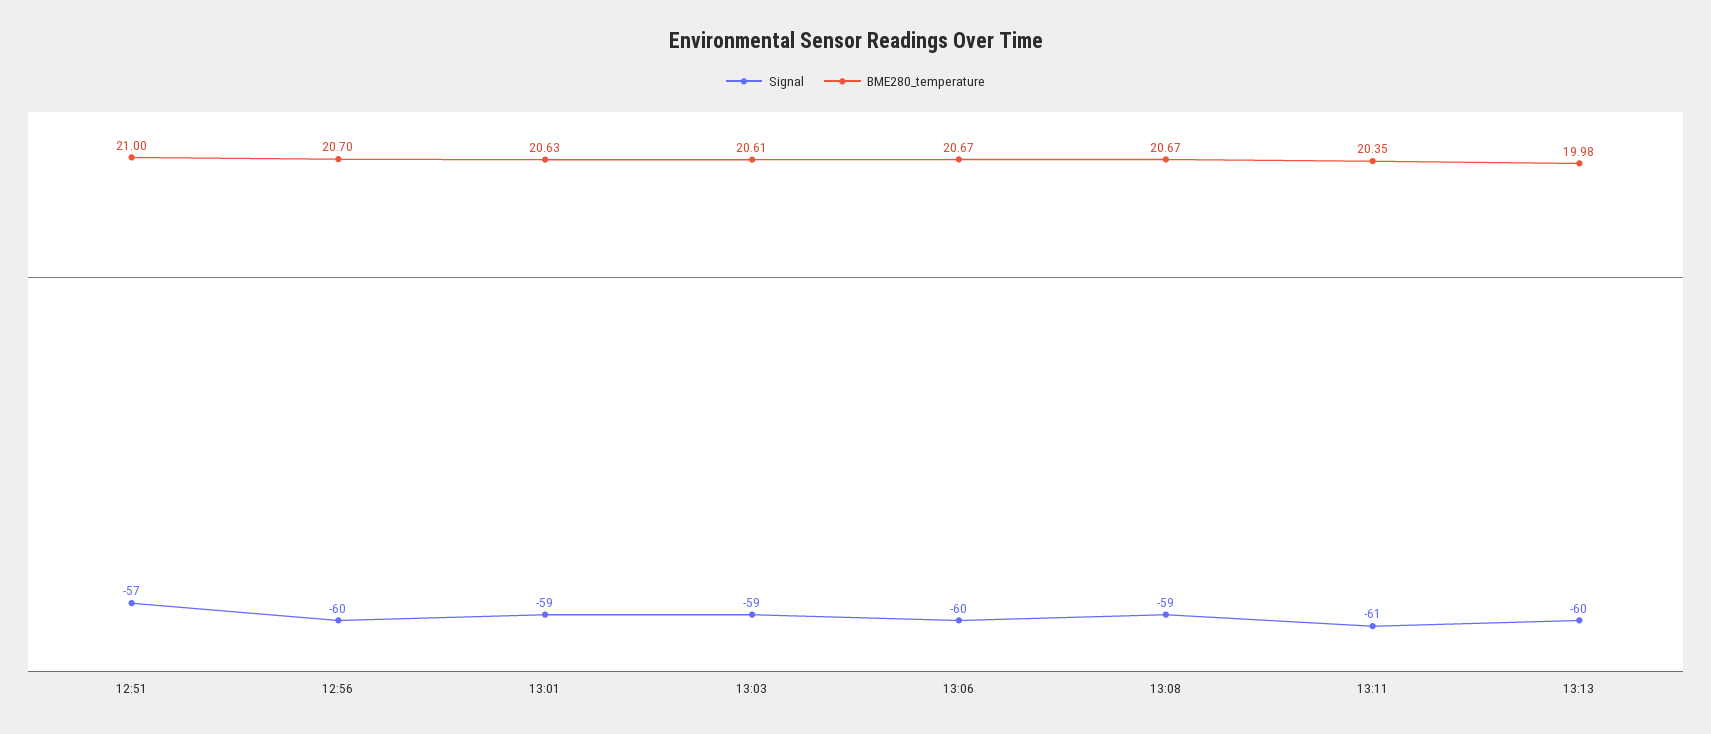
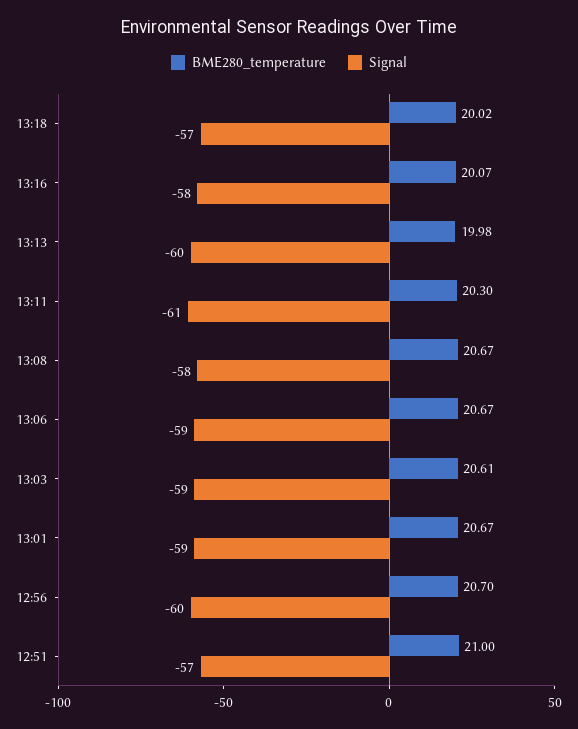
BME280_temperature, 13:01: 20.63 -> 20.67
Signal, 13:06: -60 -> -59
Signal, 13:08: -59 -> -58
BME280_temperature, 13:11: 20.35 -> 20.3
BME280_temperature, 13:18: none -> 20.02
Signal, 13:18: none -> -57
BME280_temperature, 13:16: none -> 20.07
Signal, 13:16: none -> -58

